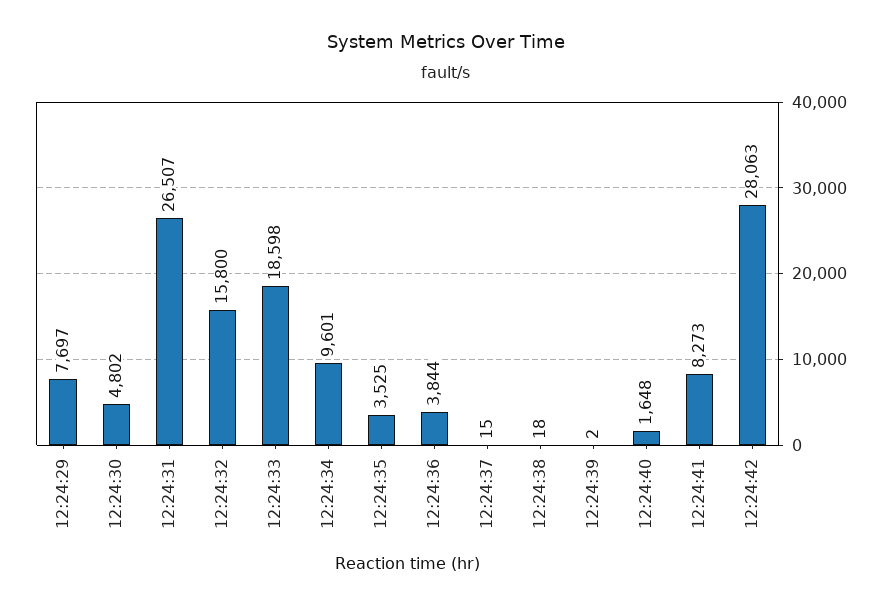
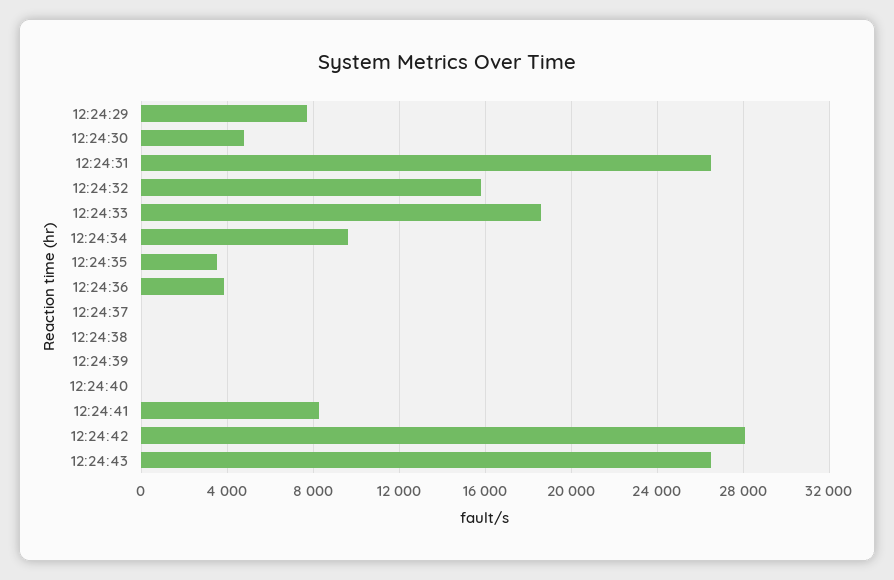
12:24:40: 1648 -> 0
12:24:43: none -> 26500

